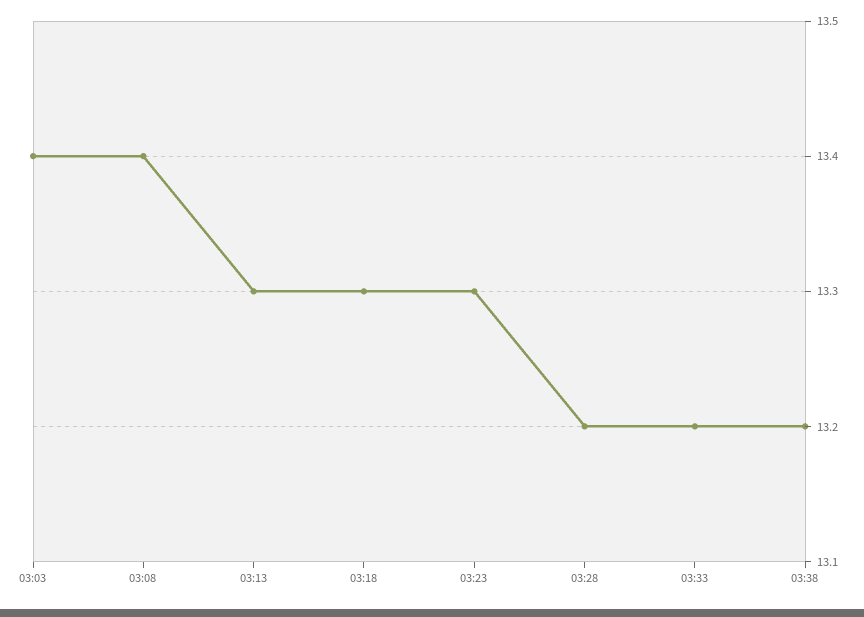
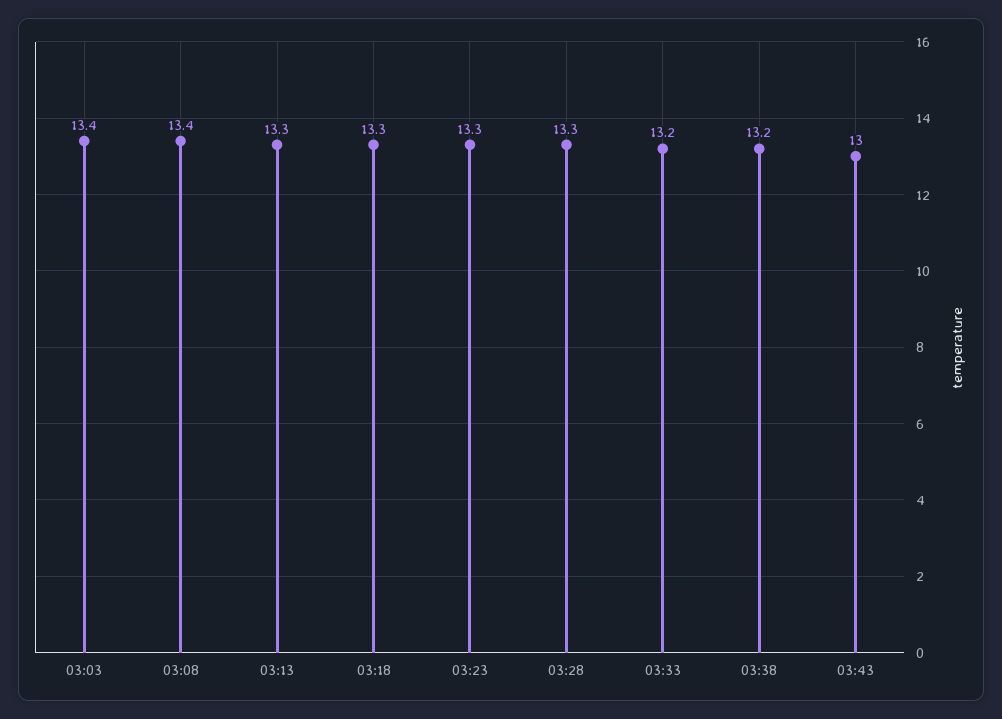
03:28: 13.2 -> 13.3
03:43: none -> 13

